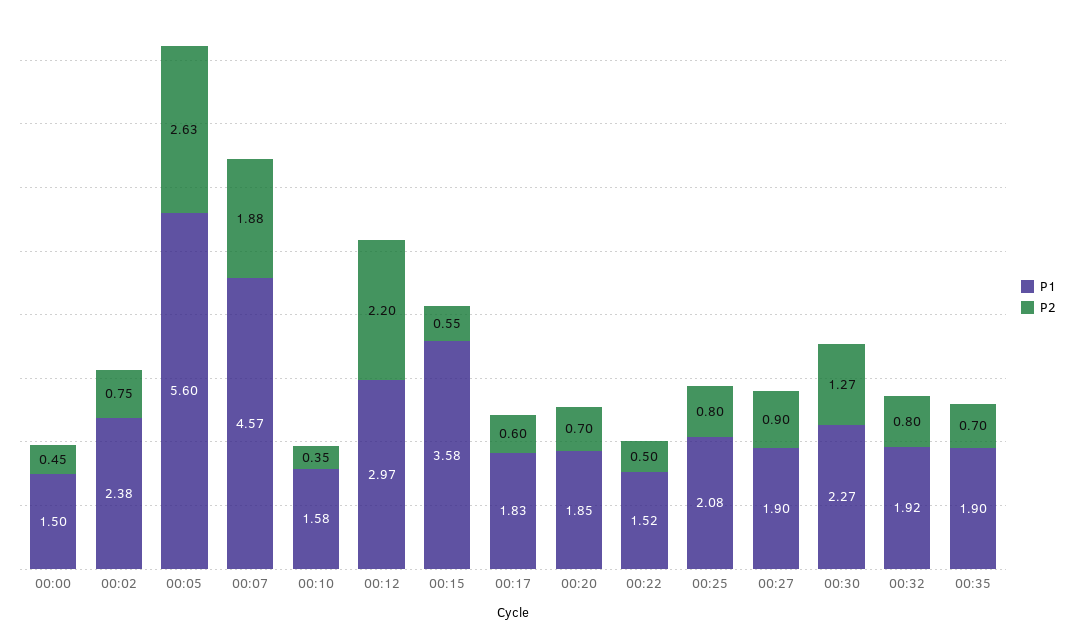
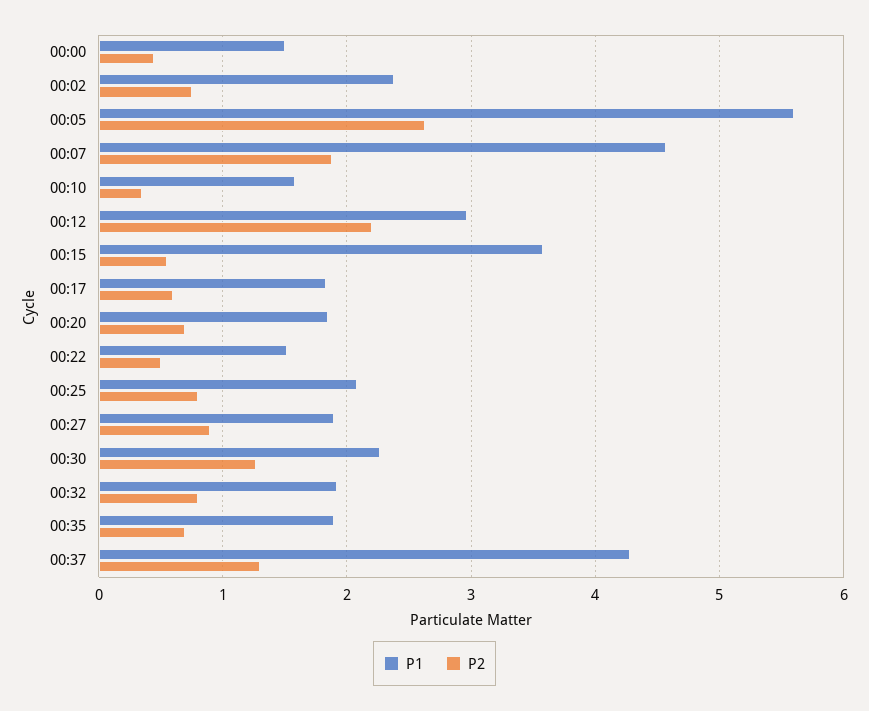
P1, 00:37: none -> 4.3
P2, 00:37: none -> 1.3

